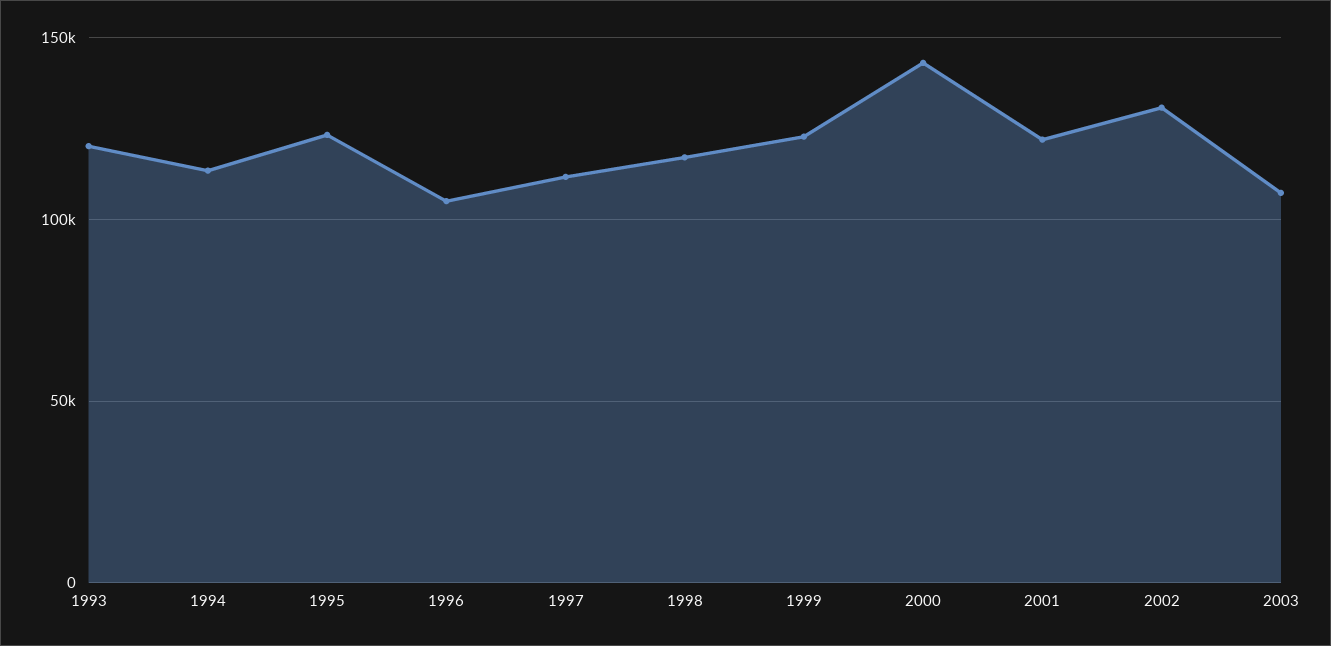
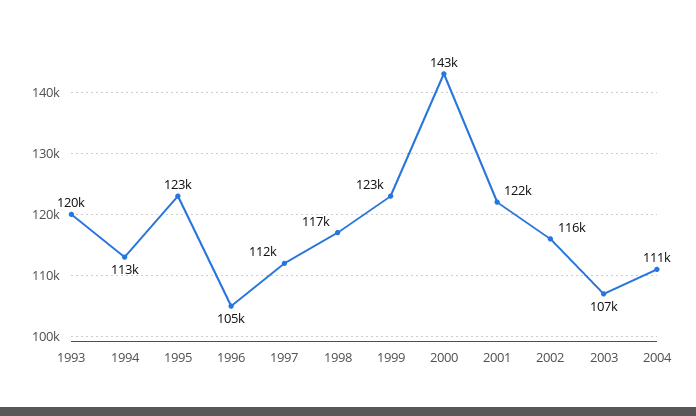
2002: 130000 -> 116000
2004: none -> 111000

